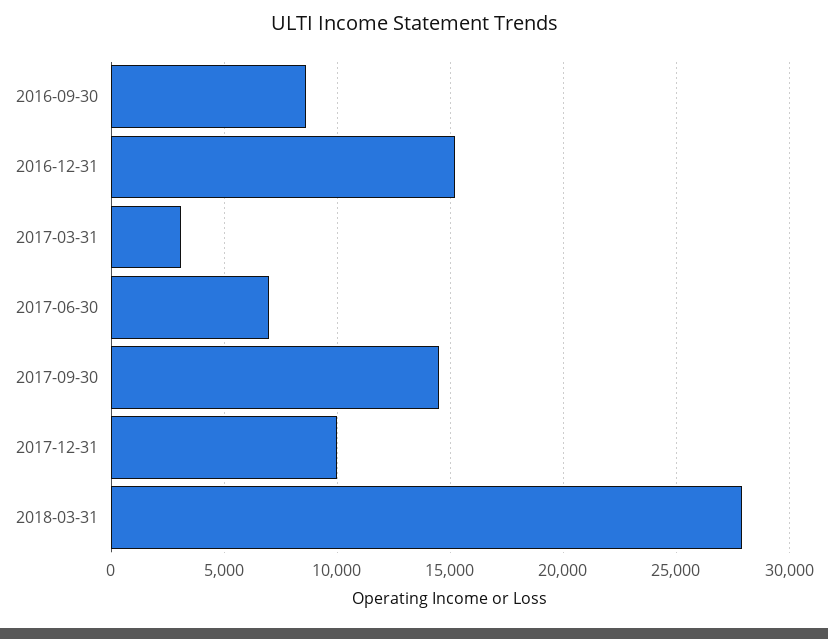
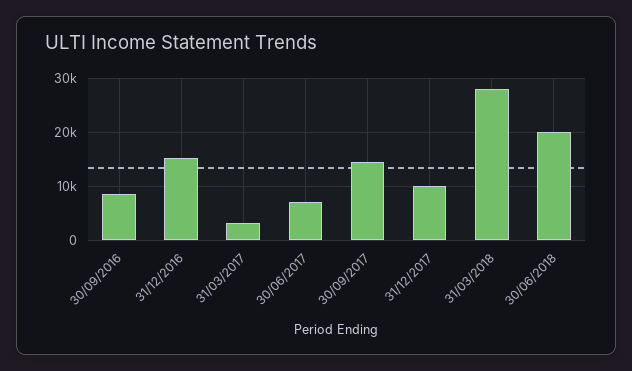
30/06/2018: none -> 20000

